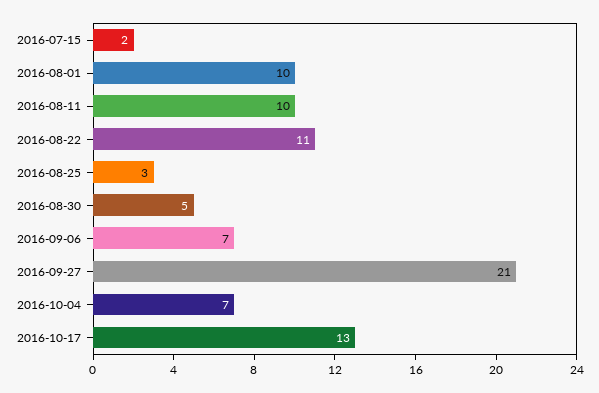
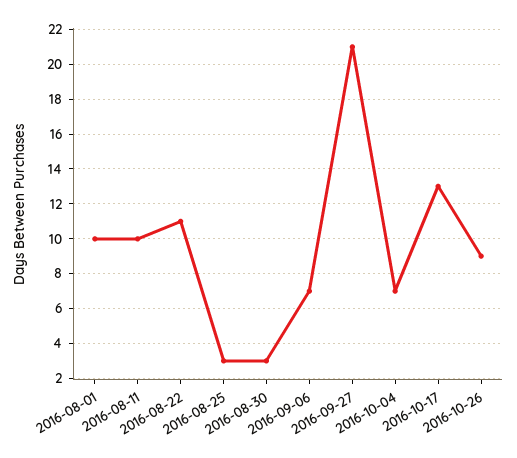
2016-07-15: 2 -> none
2016-08-30: 5 -> 3
2016-10-26: none -> 9

